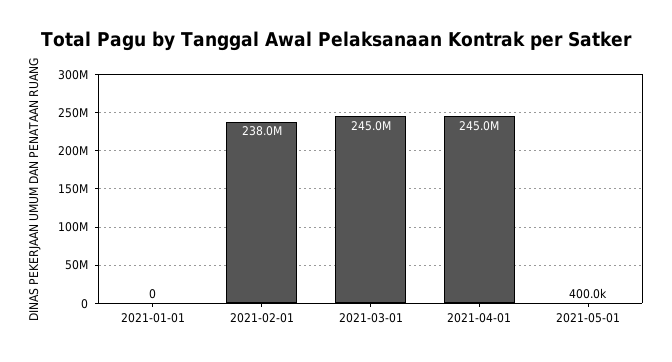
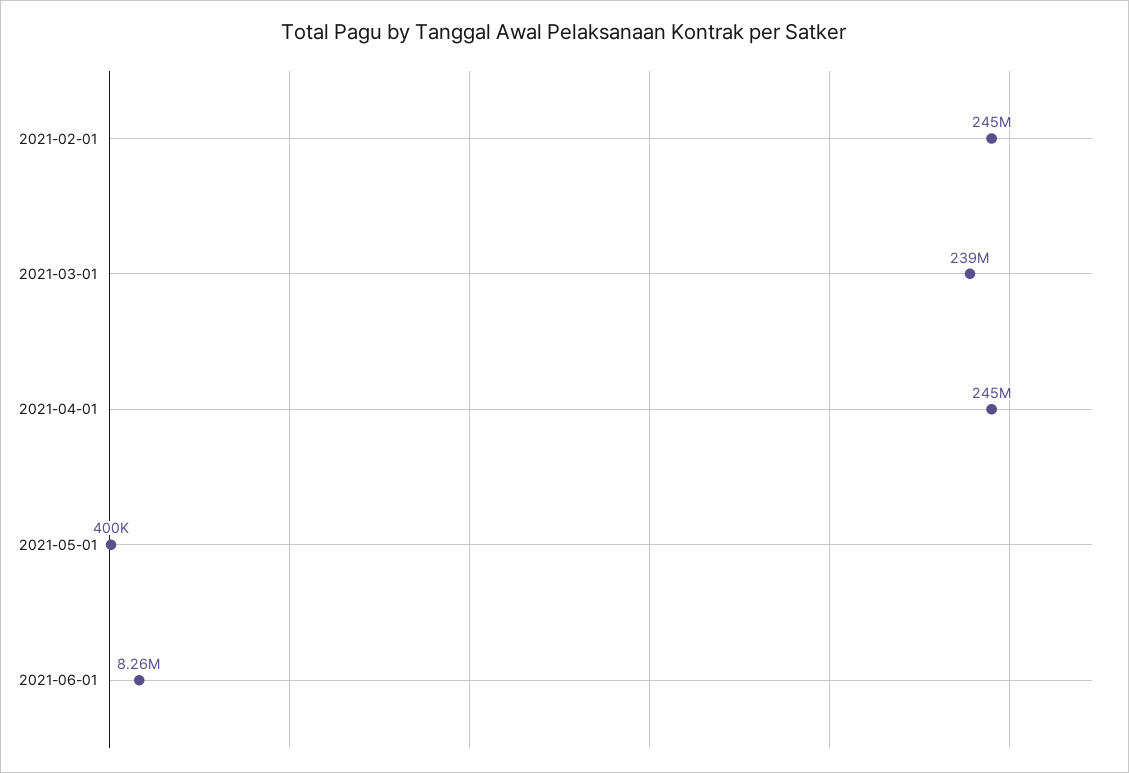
2021-01-01: 0 -> none
2021-02-01: 238000000 -> 245000000
2021-03-01: 245000000 -> 239000000
2021-06-01: none -> 8260000

